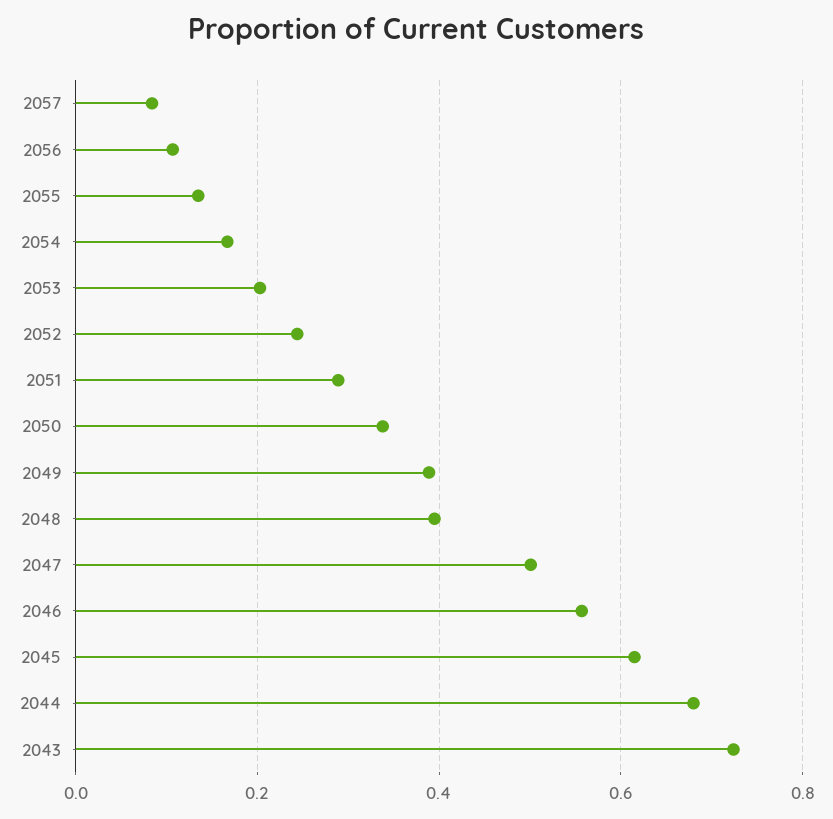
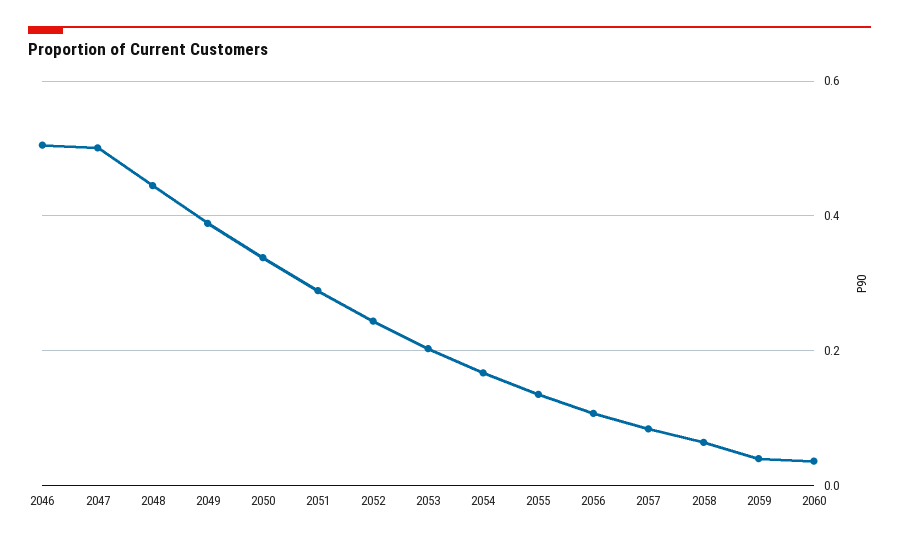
2048: 0.4 -> 0.44
2046: 0.56 -> 0.5
2045: 0.62 -> none
2044: 0.68 -> none
2043: 0.72 -> none
2058: none -> 0.06
2059: none -> 0.04
2060: none -> 0.04

